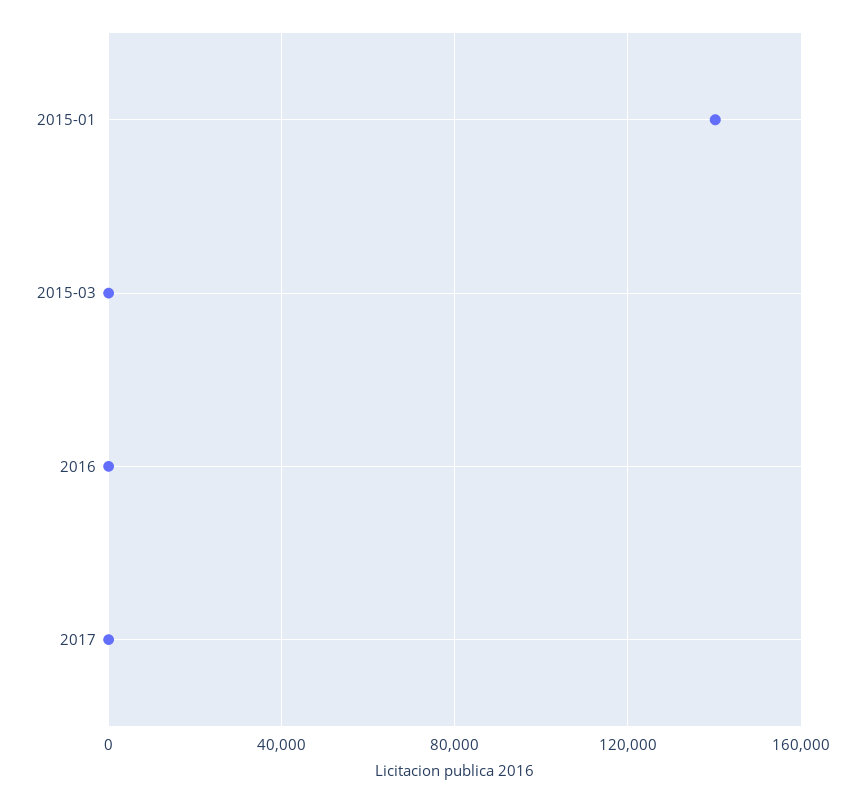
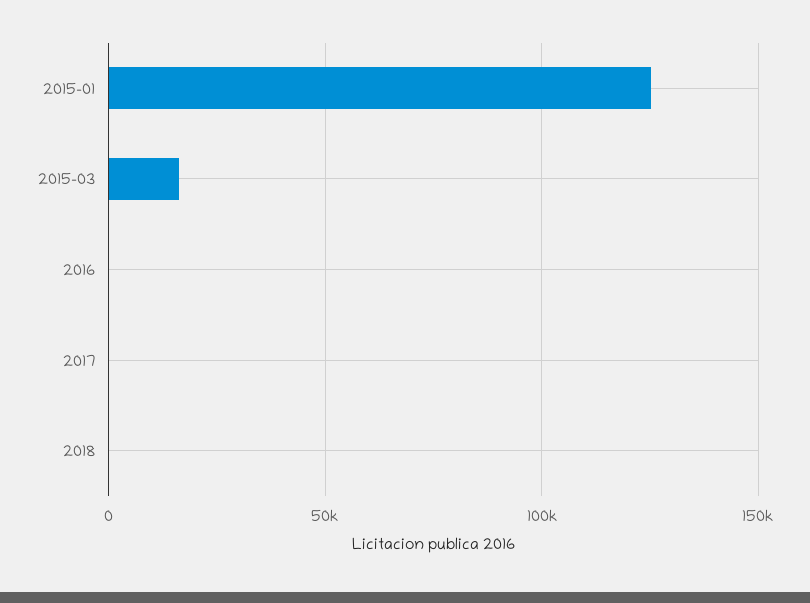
2015-01: 140000 -> 125000
2015-03: 0 -> 15000
2018: none -> 0

